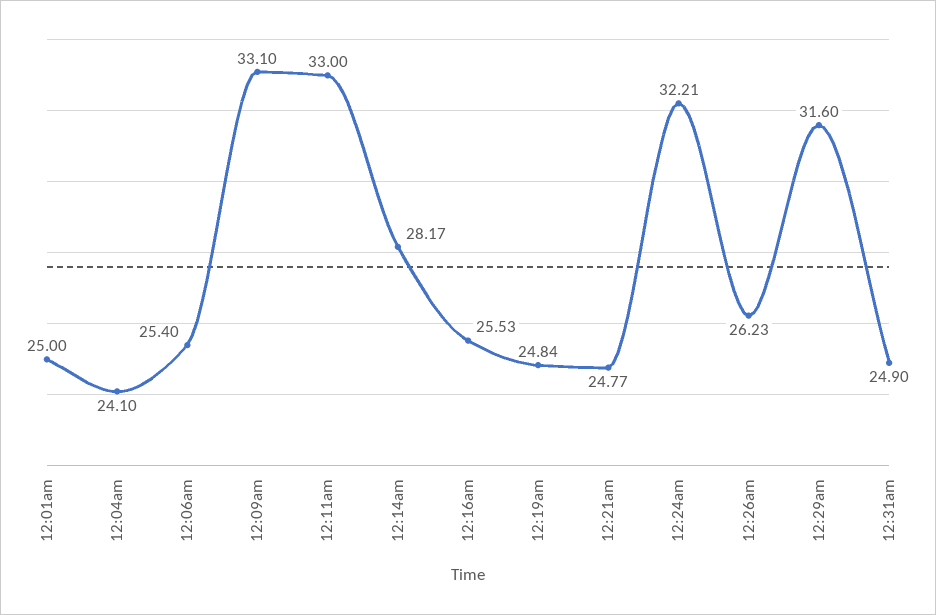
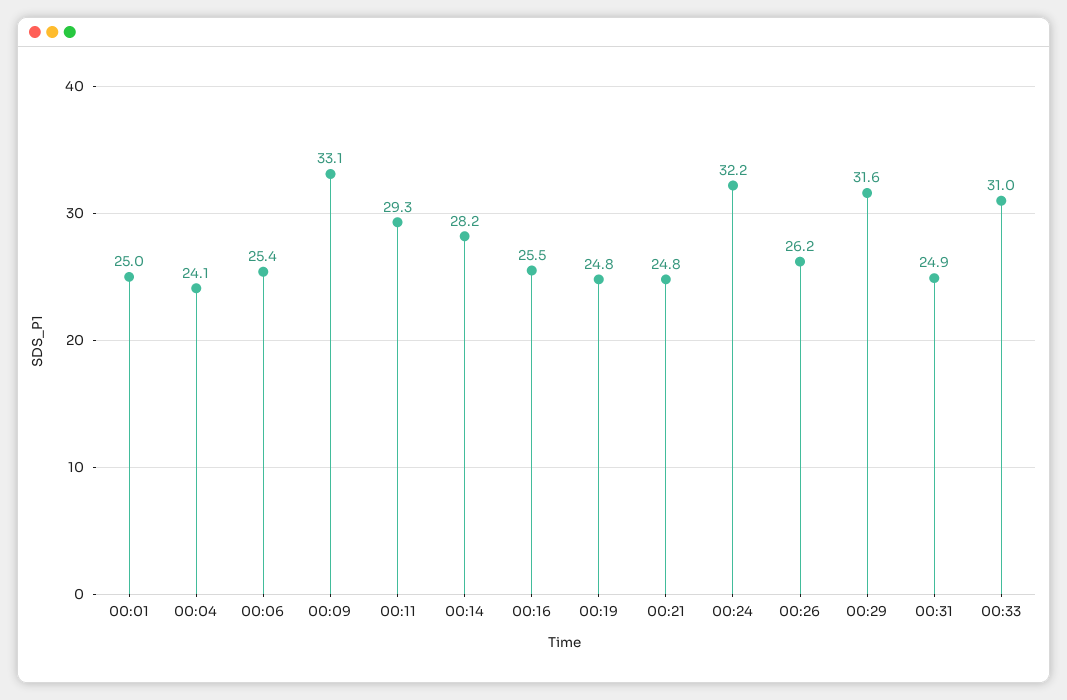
12:11am: 33 -> 29.3
00:33: none -> 31

